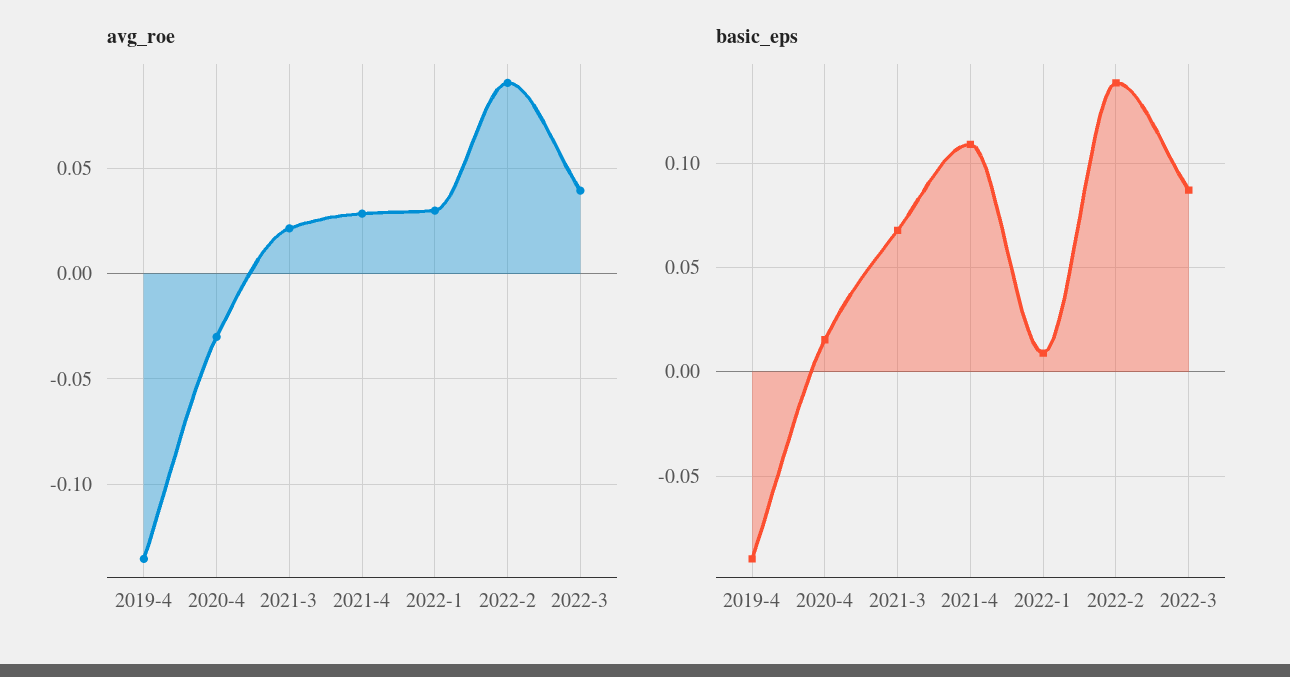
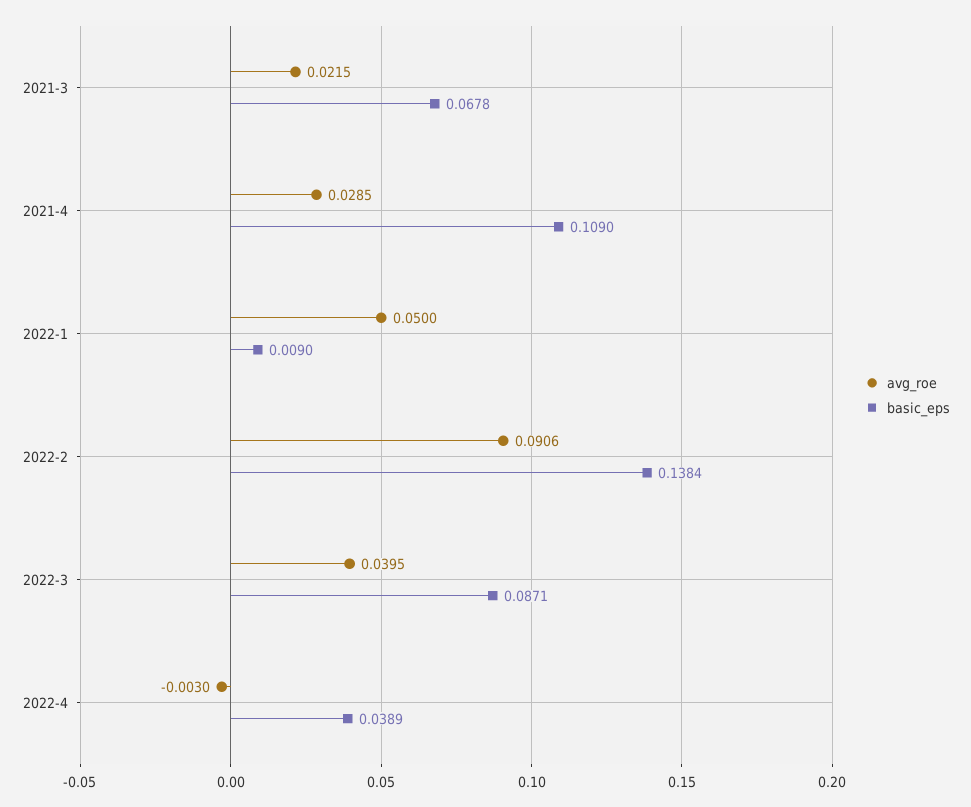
avg_roe, 2019-4: -0.135 -> none
avg_roe, 2020-4: -0.03 -> none
avg_roe, 2022-1: 0.03 -> 0.05
basic_eps, 2019-4: -0.09 -> none
basic_eps, 2020-4: 0.015 -> none
avg_roe, 2022-4: none -> -0.003
basic_eps, 2022-4: none -> 0.0389

